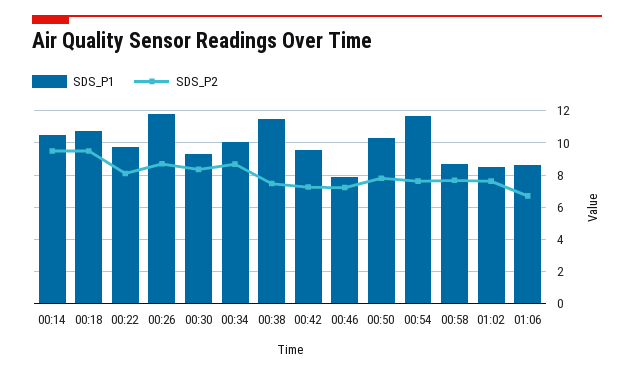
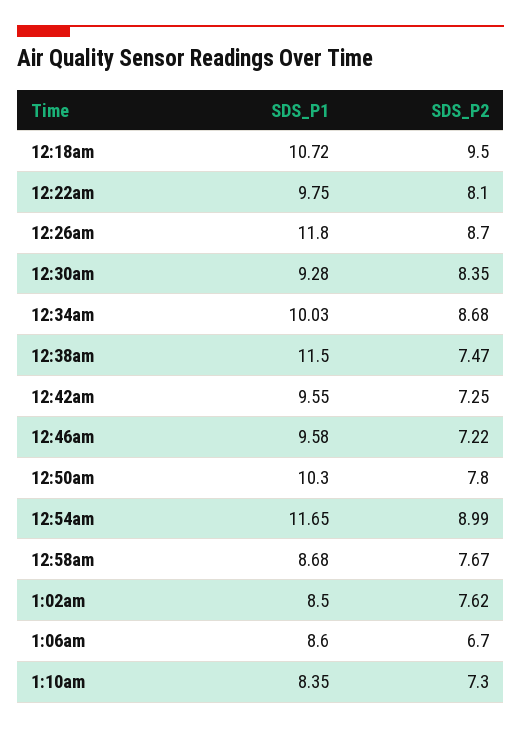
SDS_P1, 00:14: 10.5 -> none
SDS_P2, 00:14: 9.5 -> none
SDS_P1, 00:46: 8 -> 9.58
SDS_P2, 00:54: 7.5 -> 8.99
SDS_P1, 1:10am: none -> 8.35
SDS_P2, 1:10am: none -> 7.3

